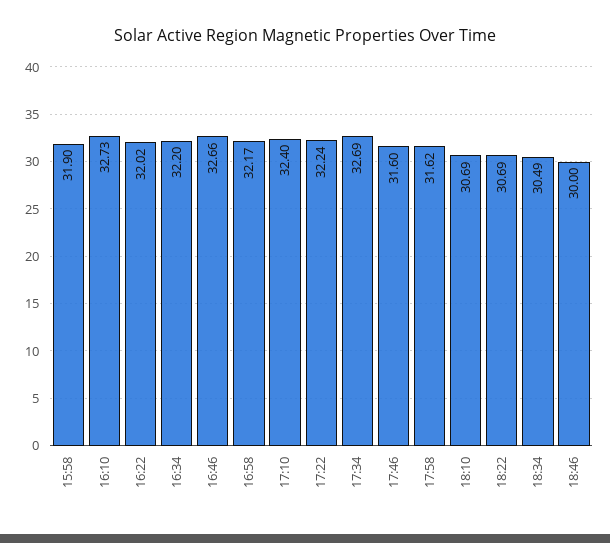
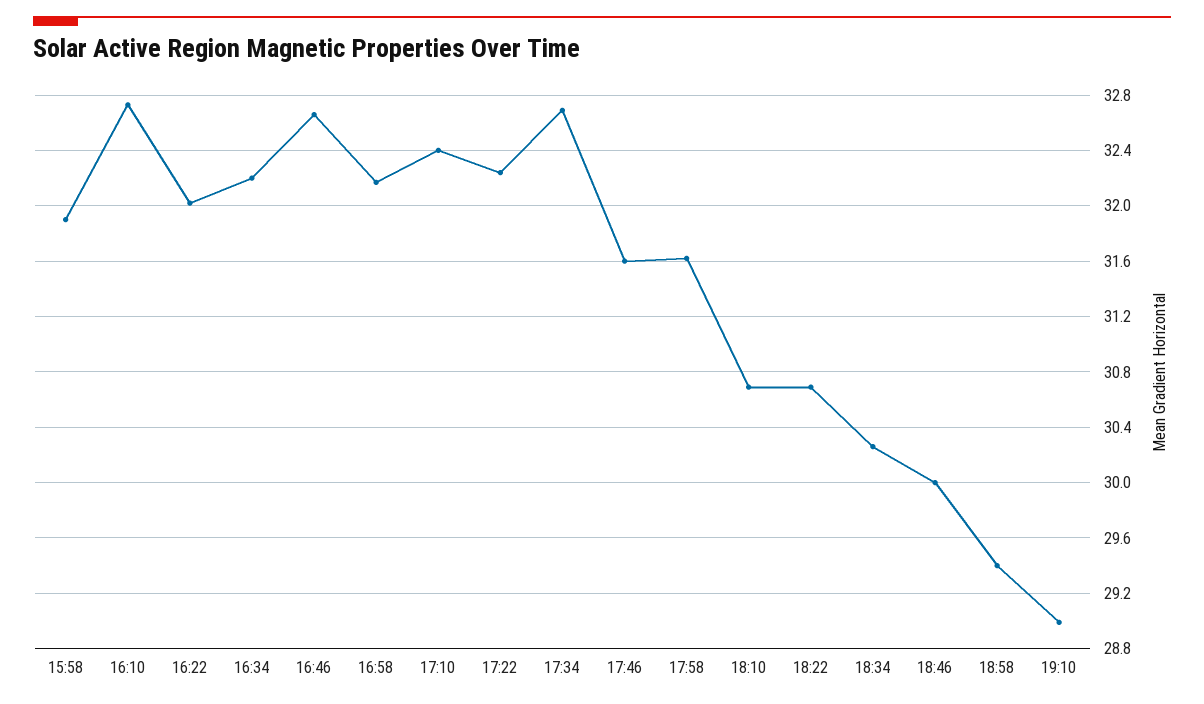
18:34: 30.49 -> 30.25
18:58: none -> 29.4
19:10: none -> 29

